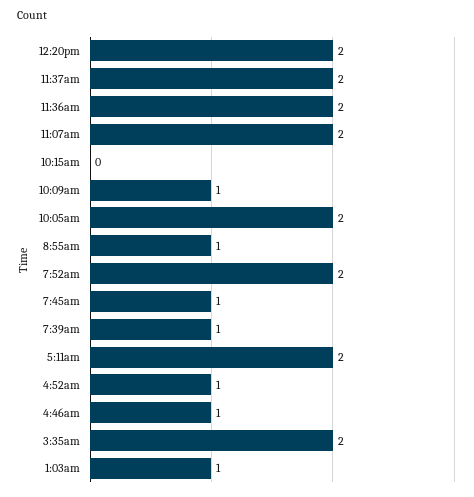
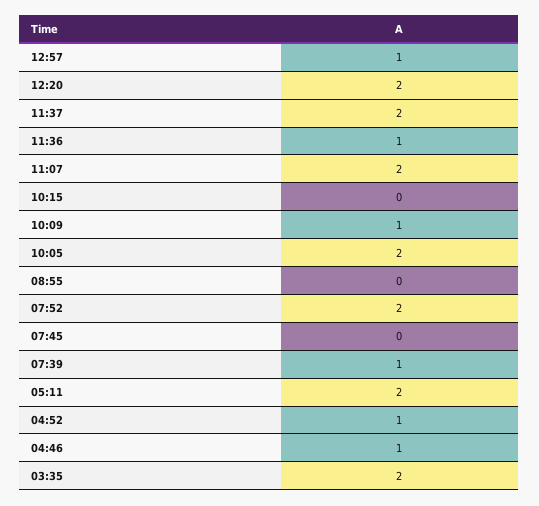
11:36am: 2 -> 1
8:55am: 1 -> 0
7:45am: 1 -> 0
1:03am: 1 -> none
12:57: none -> 1

